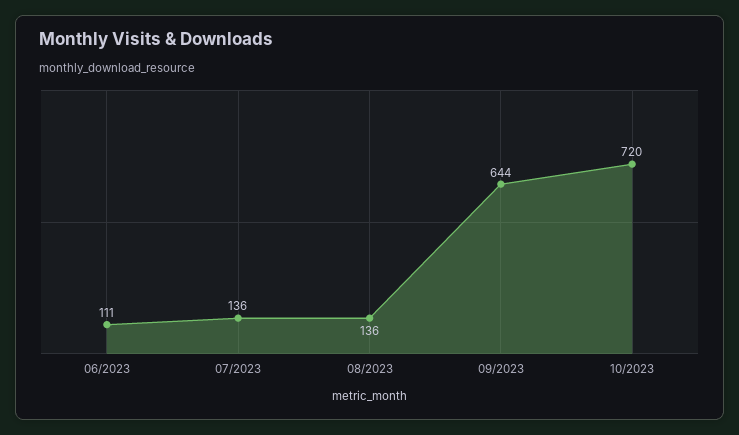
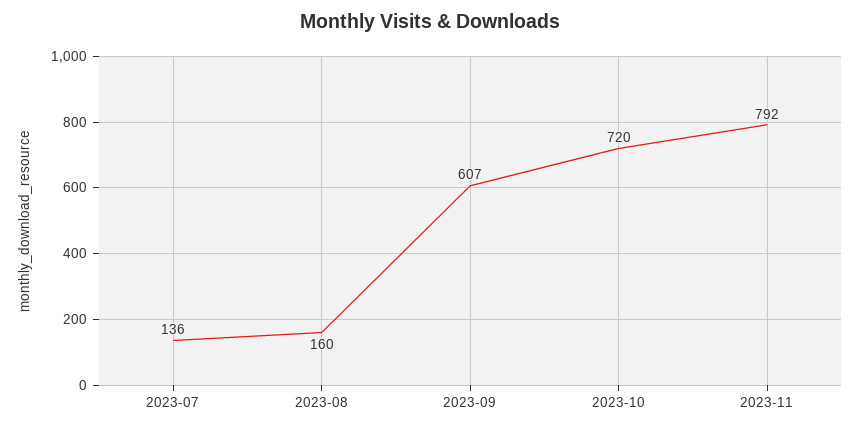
06/2023: 111 -> none
08/2023: 136 -> 160
09/2023: 644 -> 607
2023-11: none -> 792

